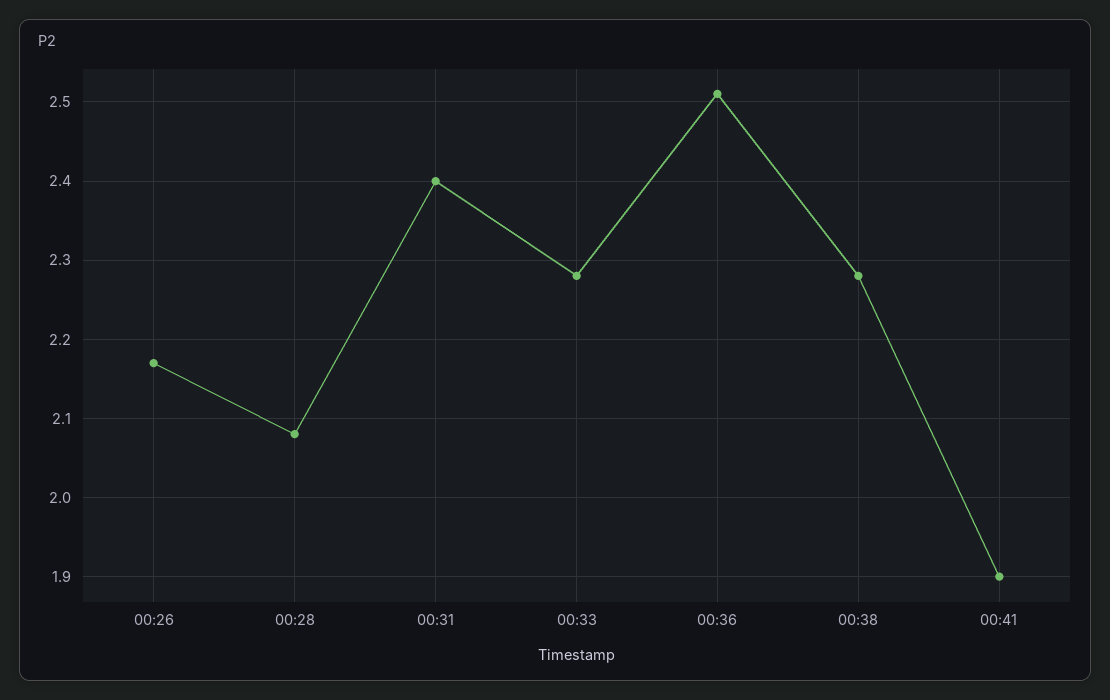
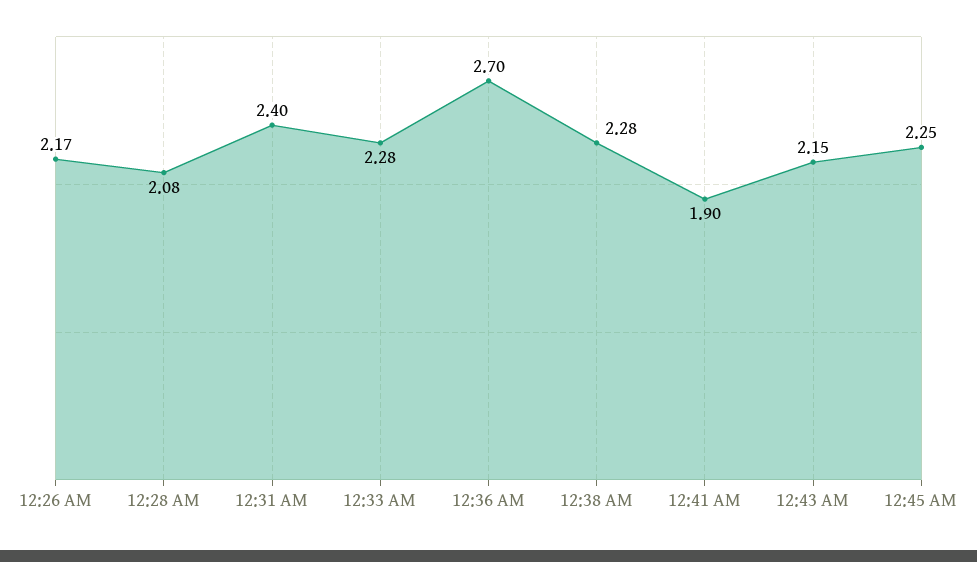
00:36: 2.51 -> 2.7
12:43 AM: none -> 2.15
12:45 AM: none -> 2.25

